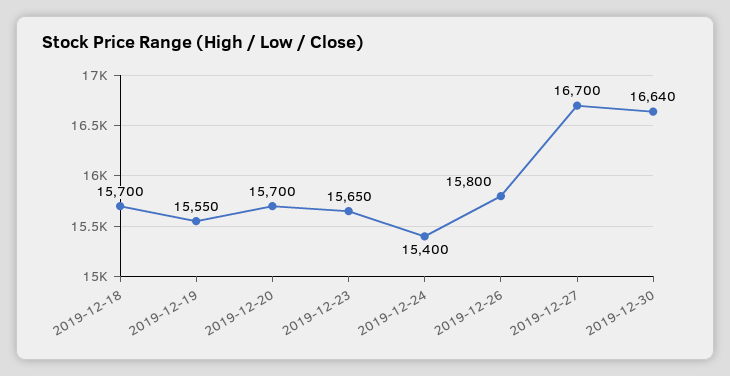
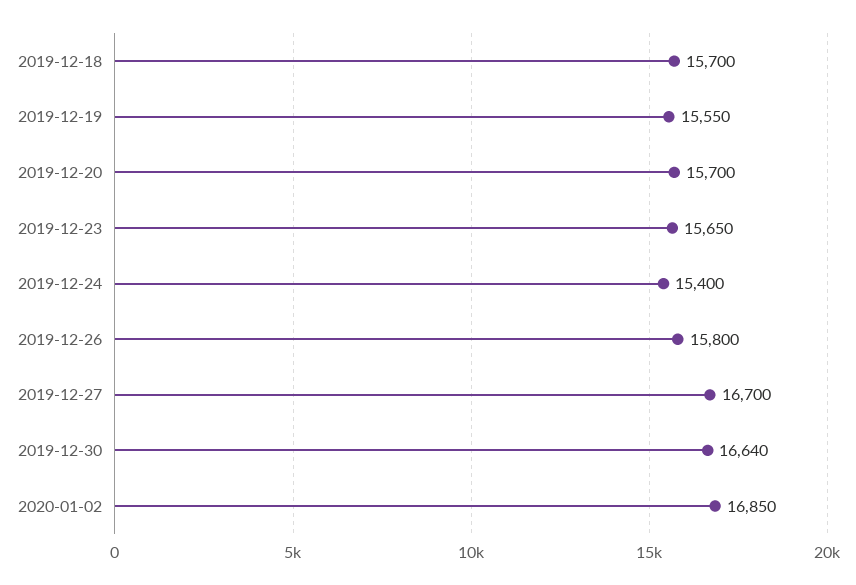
2020-01-02: none -> 16850

